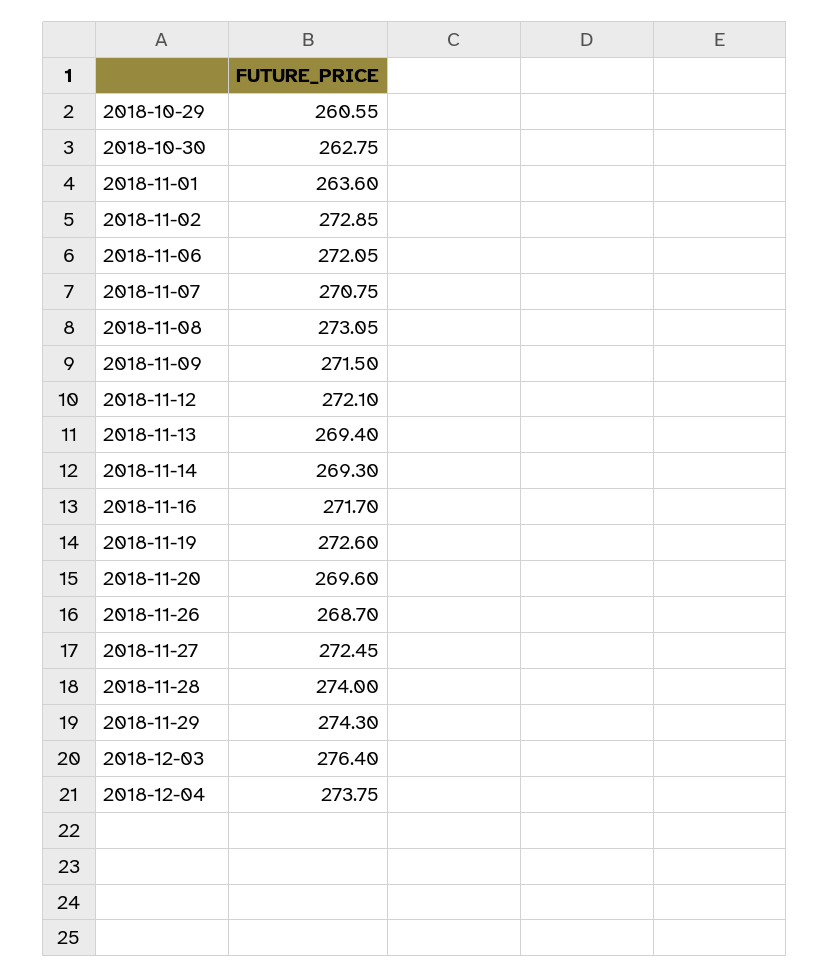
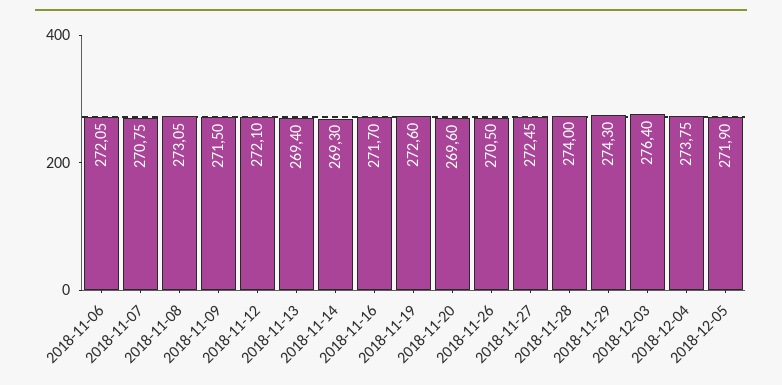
2018-10-29: 260.55 -> none
2018-10-30: 262.75 -> none
2018-11-01: 263.6 -> none
2018-11-02: 272.85 -> none
2018-11-26: 268.7 -> 270.5
2018-12-05: none -> 271.9

